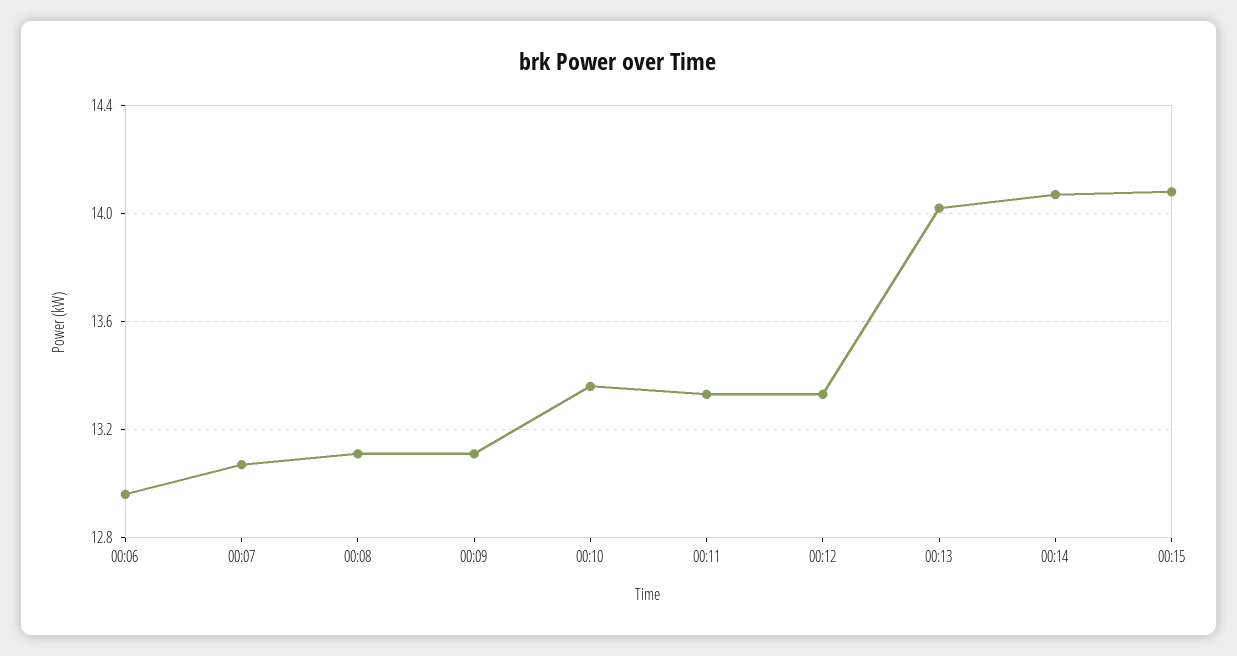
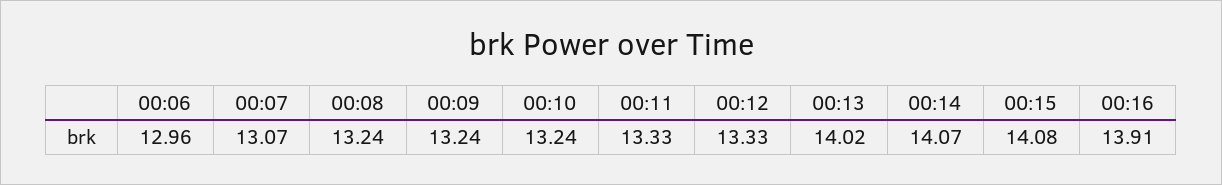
00:08: 13.1 -> 13.24
00:09: 13.1 -> 13.24
00:10: 13.35 -> 13.24
00:16: none -> 13.91

